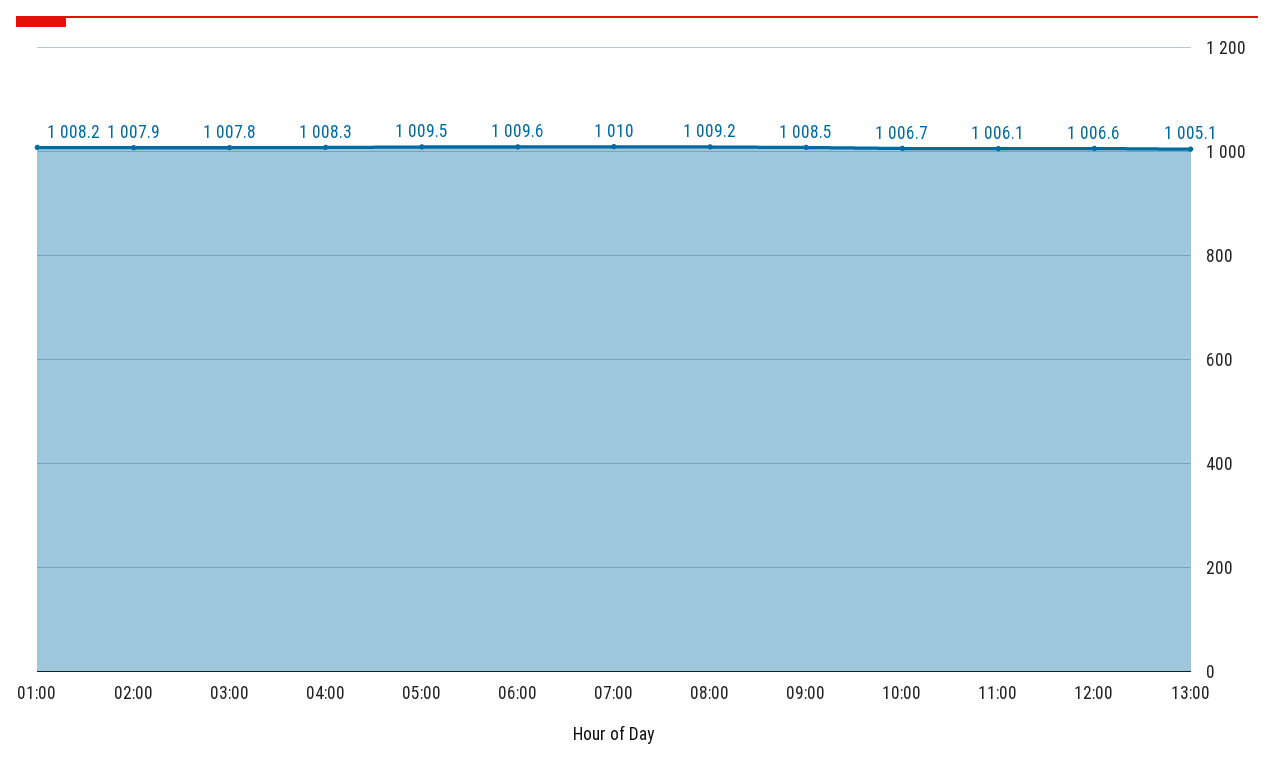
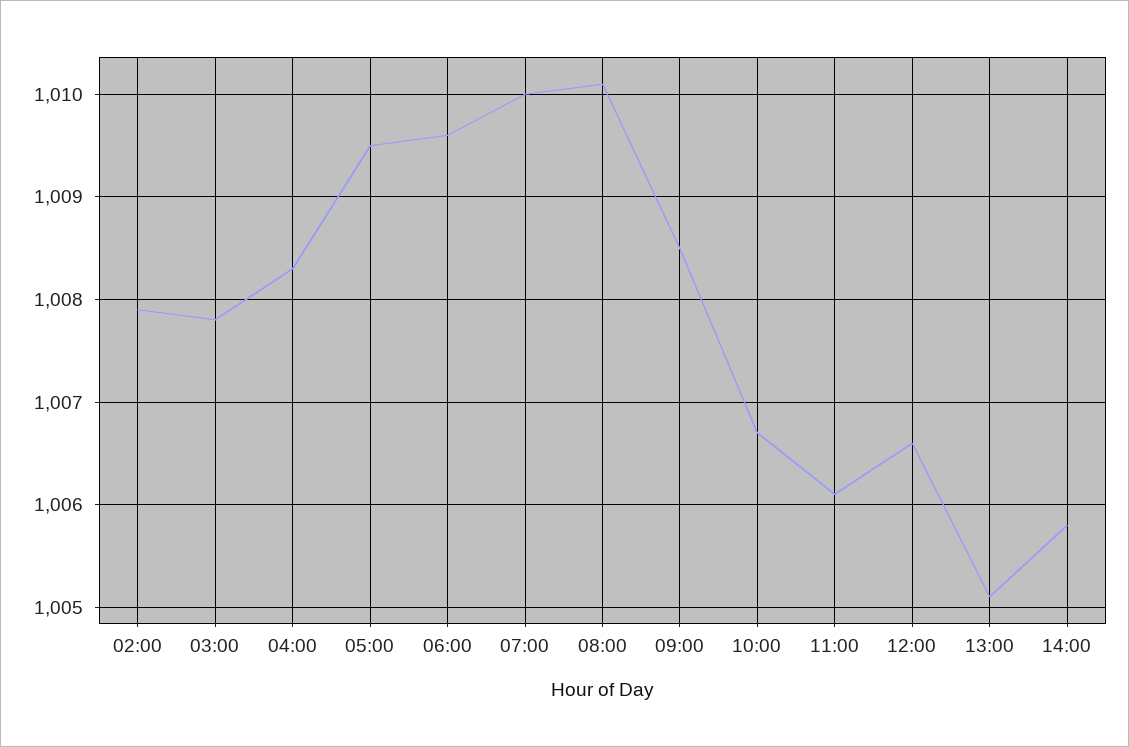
01:00: 1008.2 -> none
08:00: 1009.2 -> 1010.1
14:00: none -> 1005.8

